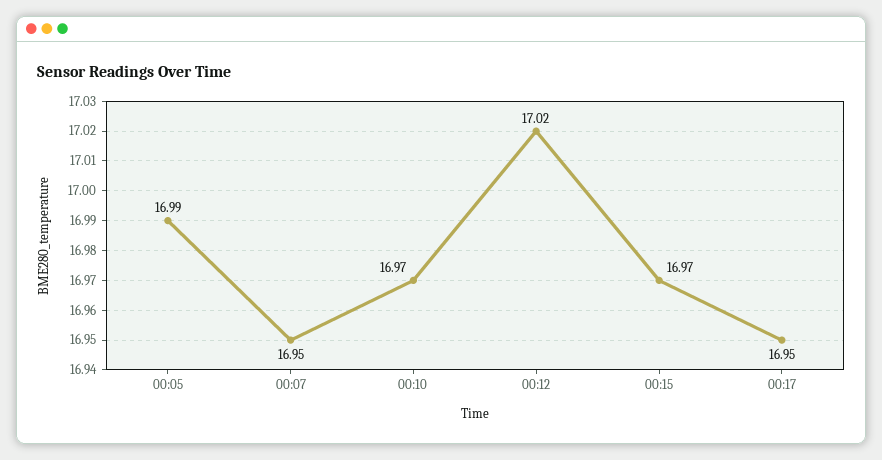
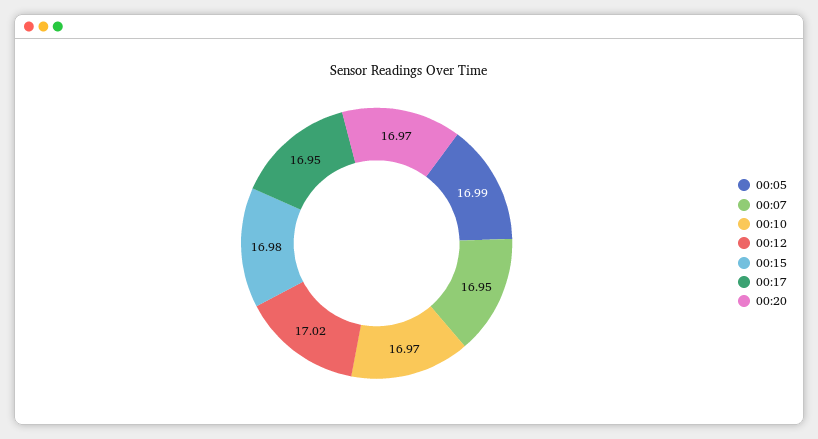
00:15: 16.97 -> 16.98
00:20: none -> 16.97

